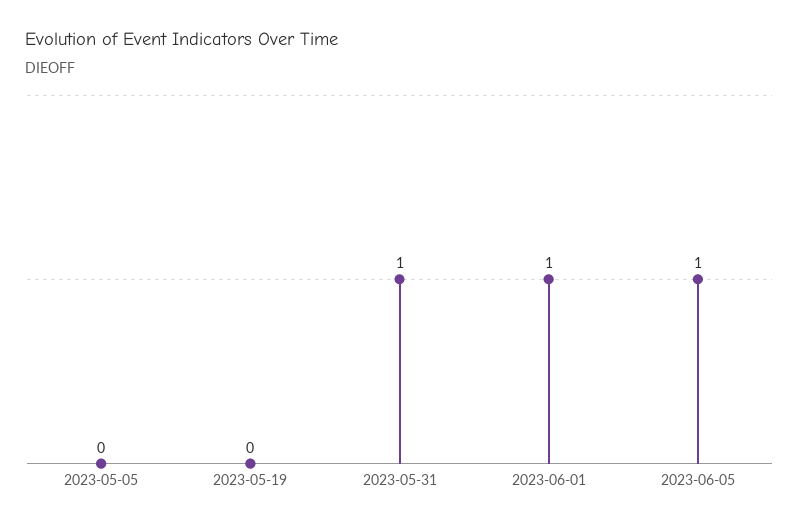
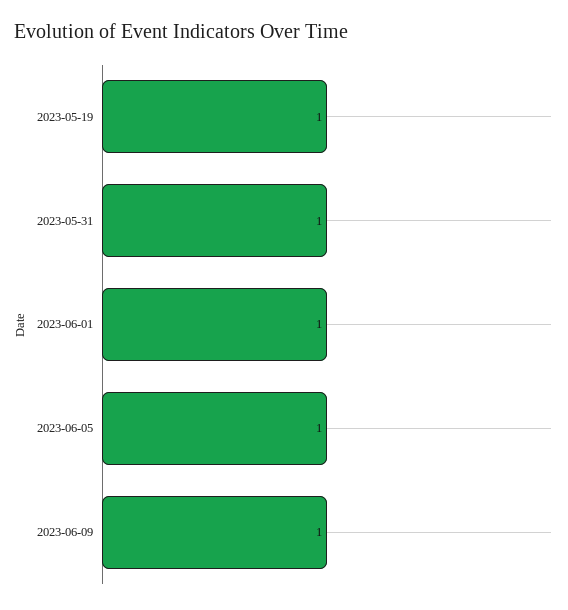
2023-05-05: 0 -> none
2023-05-19: 0 -> 1
2023-06-09: none -> 1

